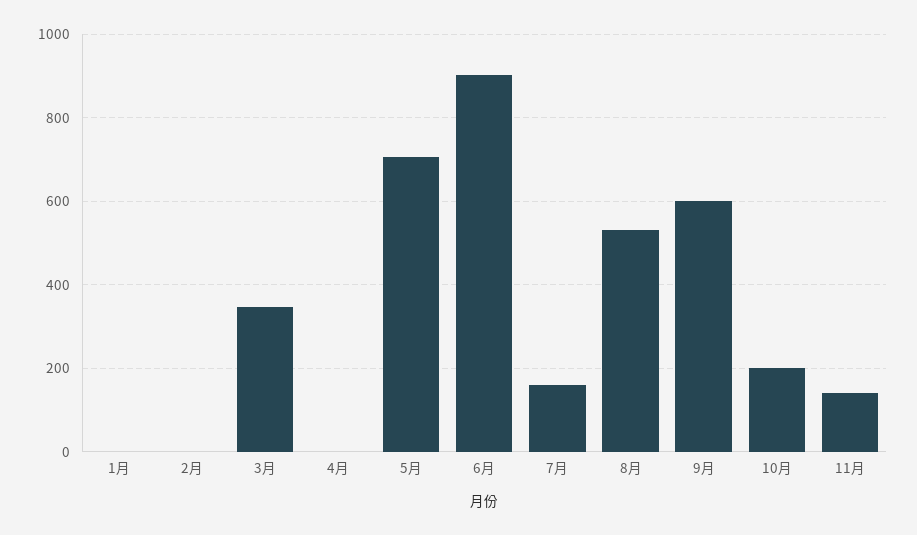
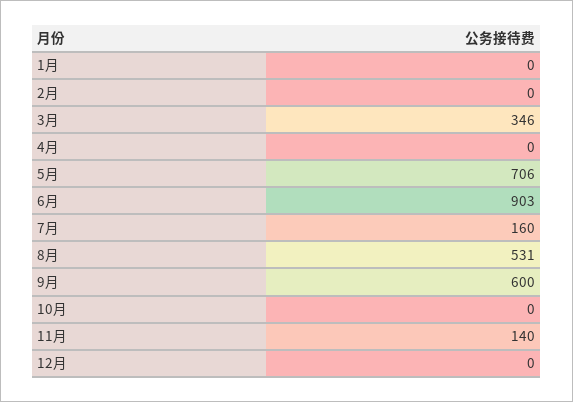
10月: 200 -> 0
12月: none -> 0

